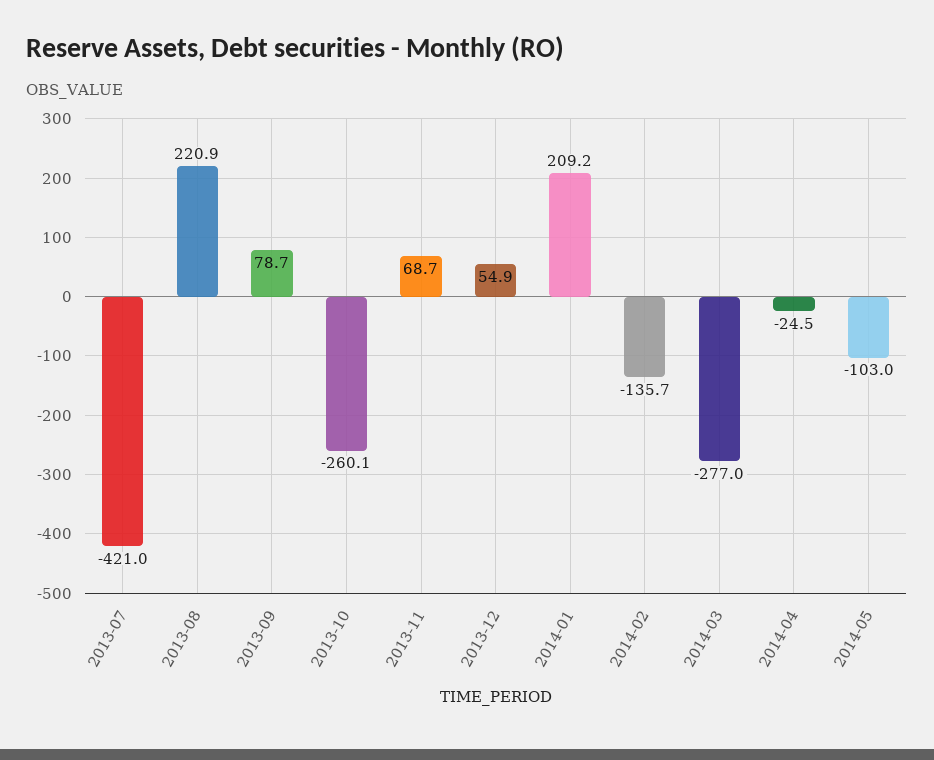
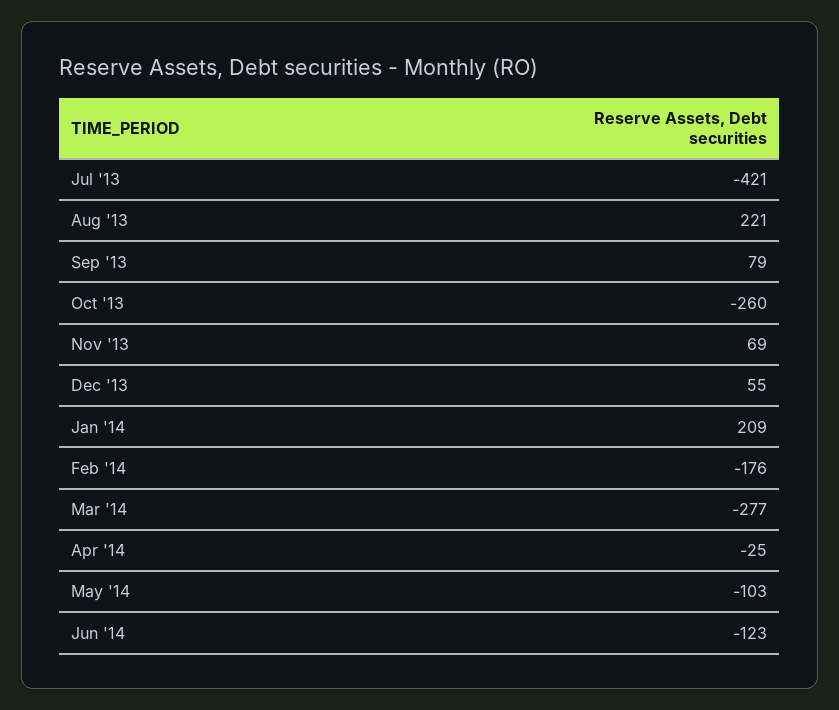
2014-02: -135.7 -> -176
Jun '14: none -> -123

